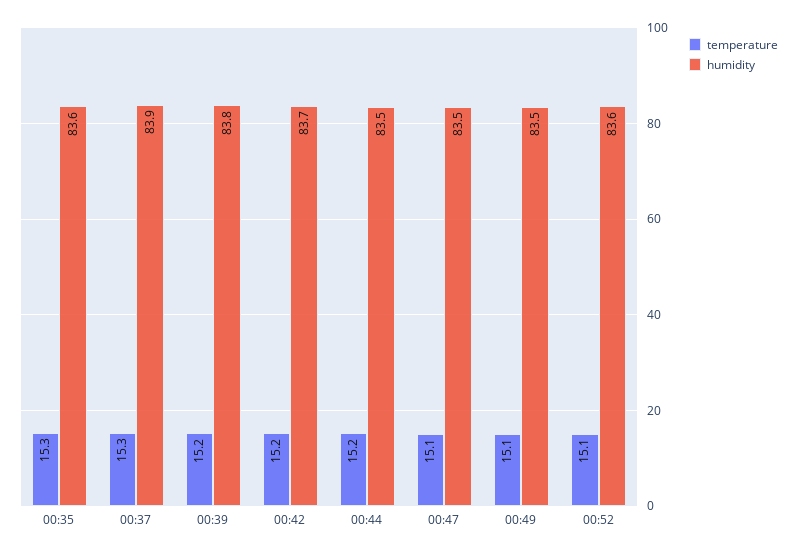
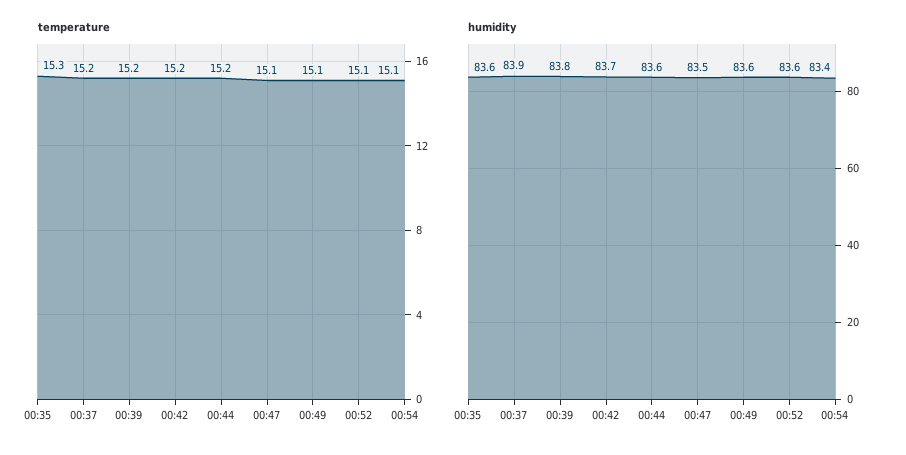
temperature, 00:37: 15.3 -> 15.2
humidity, 00:44: 83.5 -> 83.6
humidity, 00:49: 83.5 -> 83.6
temperature, 00:54: none -> 15.1
humidity, 00:54: none -> 83.4

